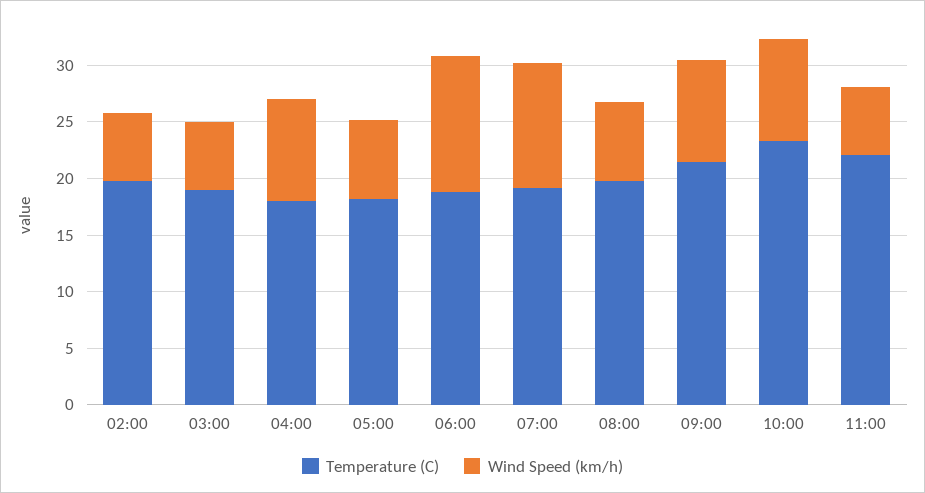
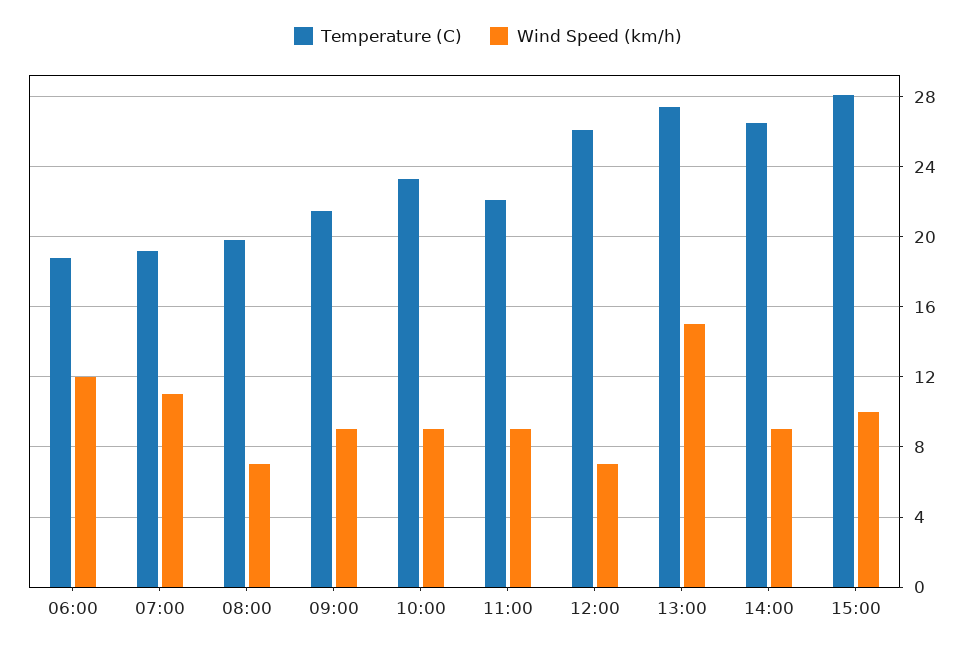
Temperature (C), 02:00: 20 -> none
Wind Speed (km/h), 02:00: 6 -> none
Temperature (C), 03:00: 19 -> none
Wind Speed (km/h), 03:00: 6 -> none
Temperature (C), 04:00: 18 -> none
Wind Speed (km/h), 04:00: 9 -> none
Temperature (C), 05:00: 18 -> none
Wind Speed (km/h), 05:00: 7 -> none
Wind Speed (km/h), 11:00: 6 -> 9
Temperature (C), 12:00: none -> 26
Wind Speed (km/h), 12:00: none -> 7
Temperature (C), 13:00: none -> 27.5
Wind Speed (km/h), 13:00: none -> 15
Temperature (C), 14:00: none -> 26.5
Wind Speed (km/h), 14:00: none -> 9
Temperature (C), 15:00: none -> 28
Wind Speed (km/h), 15:00: none -> 10

